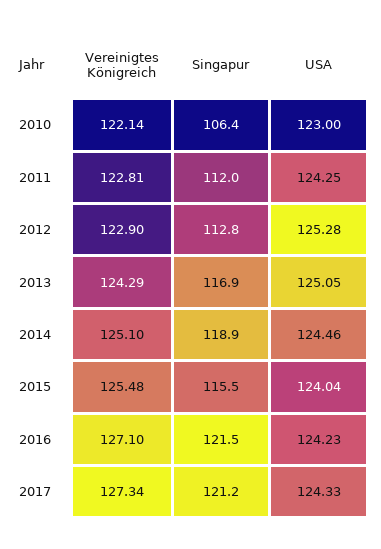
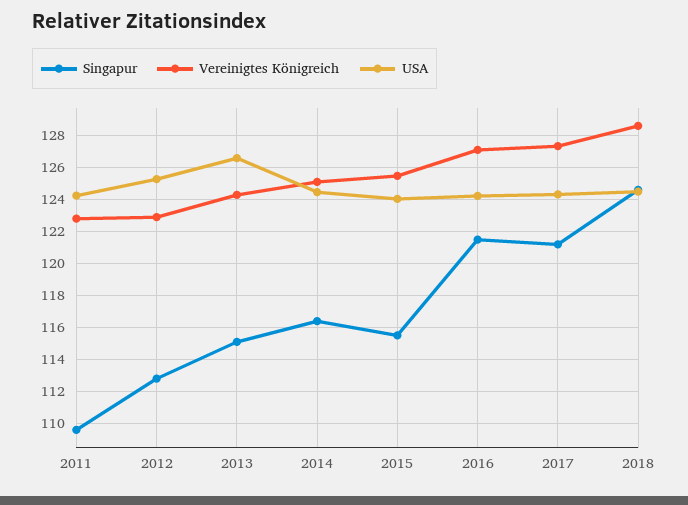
Vereinigtes Königreich, 2010: 122.14 -> none
Singapur, 2010: 106.4 -> none
USA, 2010: 123 -> none
Singapur, 2011: 112 -> 109.5
Singapur, 2013: 116.9 -> 115
USA, 2013: 125.05 -> 126.5
Singapur, 2014: 118.9 -> 116.5
Singapur, 2018: none -> 124.5
Vereinigtes Königreich, 2018: none -> 128.5
USA, 2018: none -> 124.5

